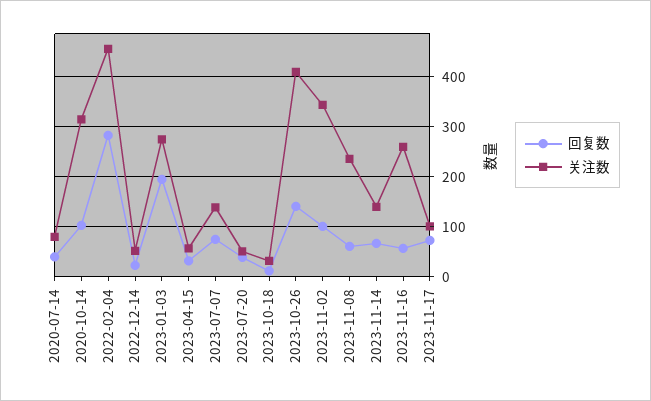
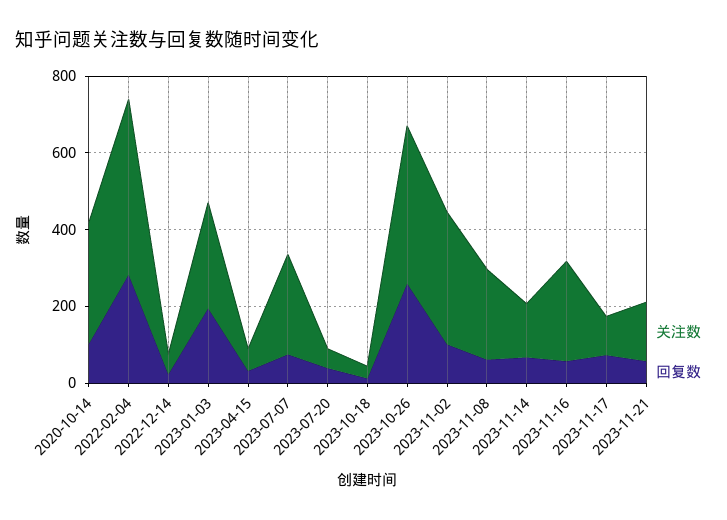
回复数, 2020-07-14: 40 -> none
关注数, 2020-07-14: 80 -> none
关注数, 2023-07-07: 140 -> 250
回复数, 2023-10-26: 140 -> 250
关注数, 2023-11-21: none -> 150
回复数, 2023-11-21: none -> 50

